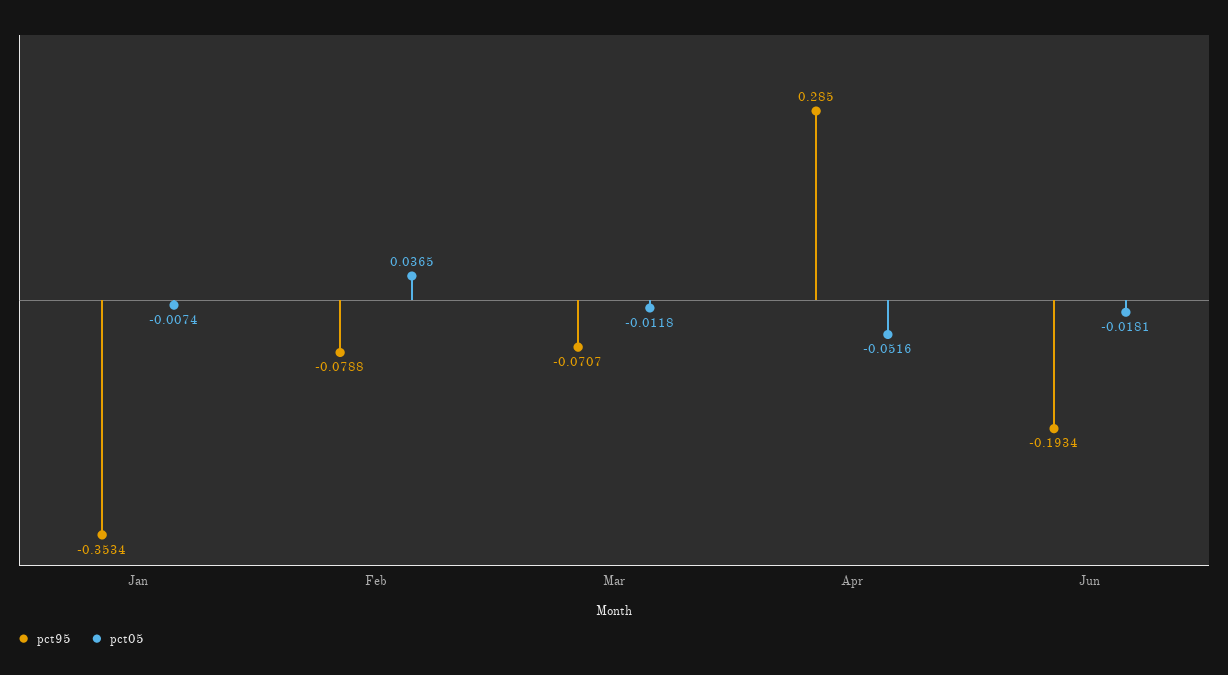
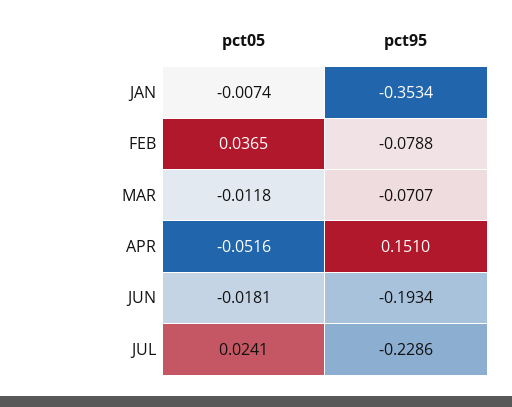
pct95, Apr: 0.285 -> 0.151
pct05, JUL: none -> 0.0241
pct95, JUL: none -> -0.2286

